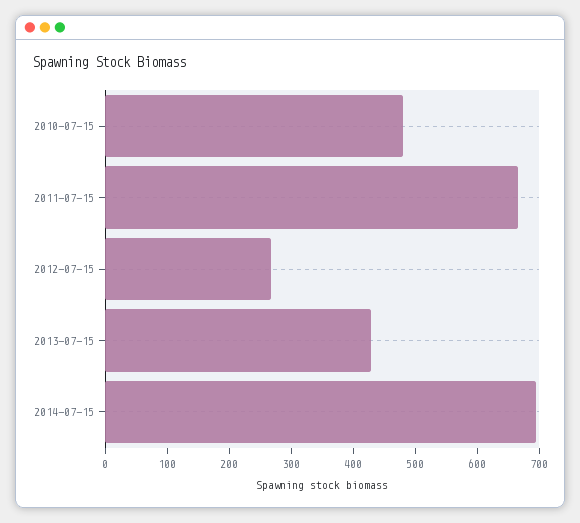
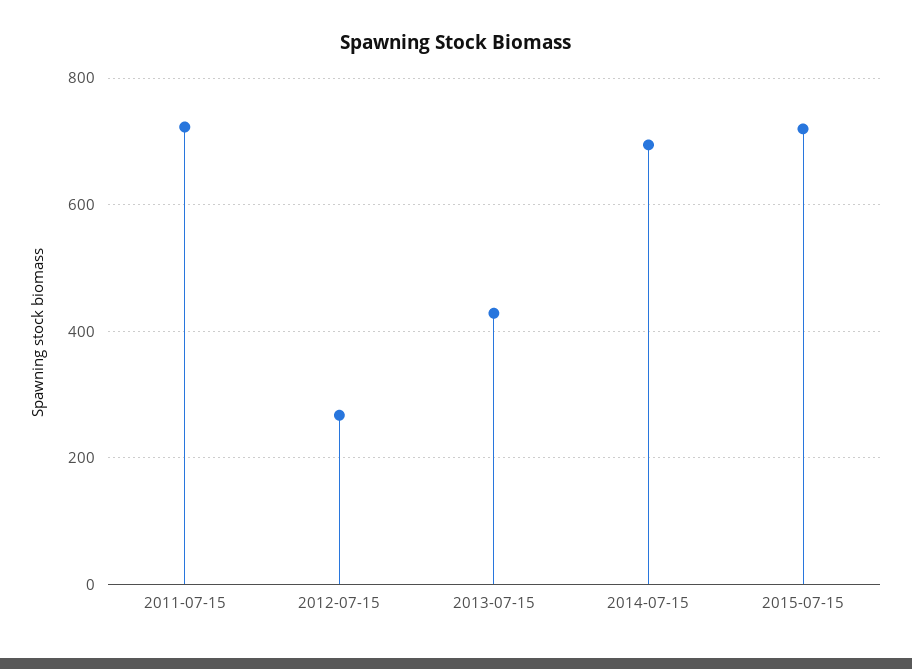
2010-07-15: 480 -> none
2011-07-15: 660 -> 720
2015-07-15: none -> 720

